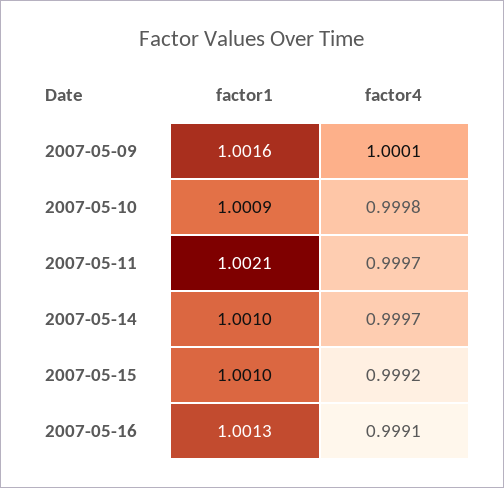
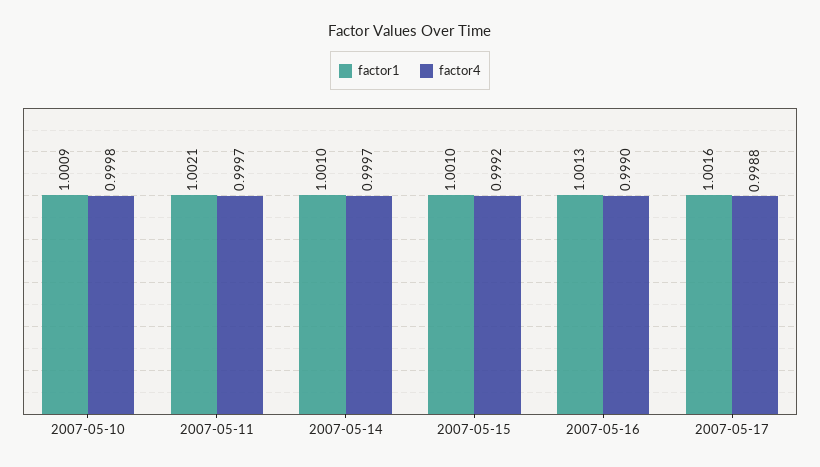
factor1, 2007-05-09: 1.0016 -> none
factor4, 2007-05-09: 1.0001 -> none
factor4, 2007-05-16: 0.9991 -> 0.999
factor1, 2007-05-17: none -> 1.0016
factor4, 2007-05-17: none -> 0.9988

